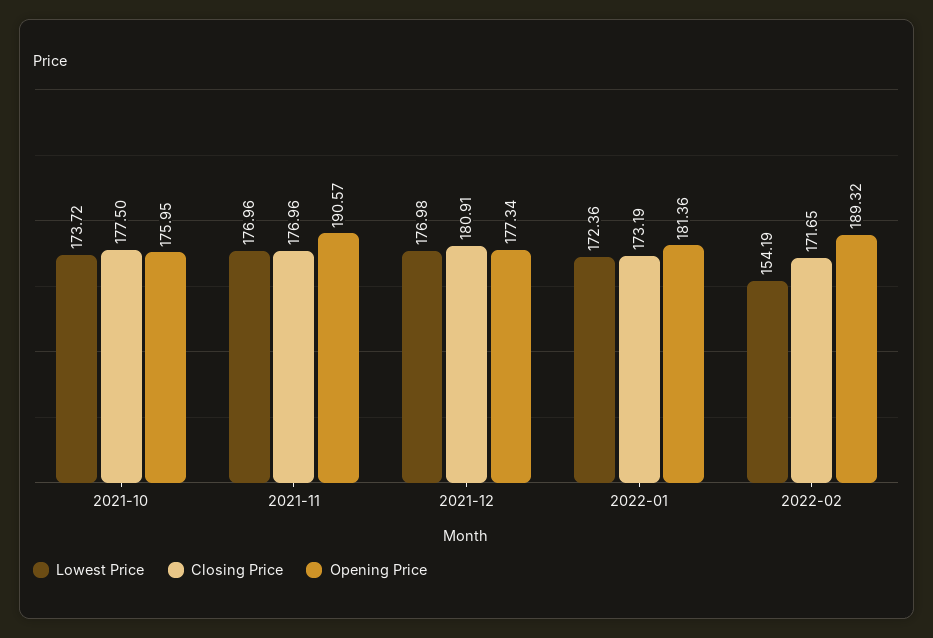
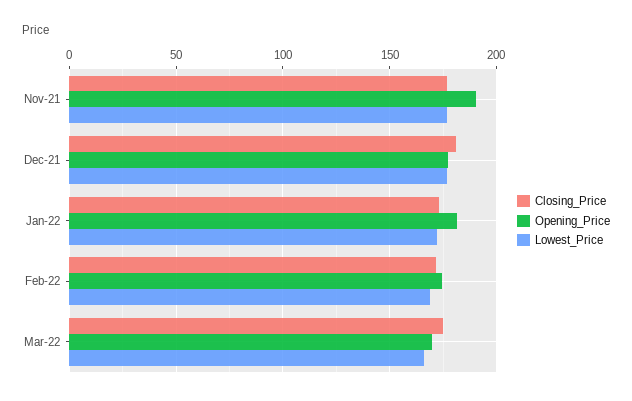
Lowest Price, 2021-10: 173.72 -> none
Closing Price, 2021-10: 177.5 -> none
Opening Price, 2021-10: 175.95 -> none
Lowest Price, 2022-02: 154.19 -> 170
Opening Price, 2022-02: 189.32 -> 175
Closing Price, Mar-22: none -> 175
Opening Price, Mar-22: none -> 170
Lowest Price, Mar-22: none -> 165

